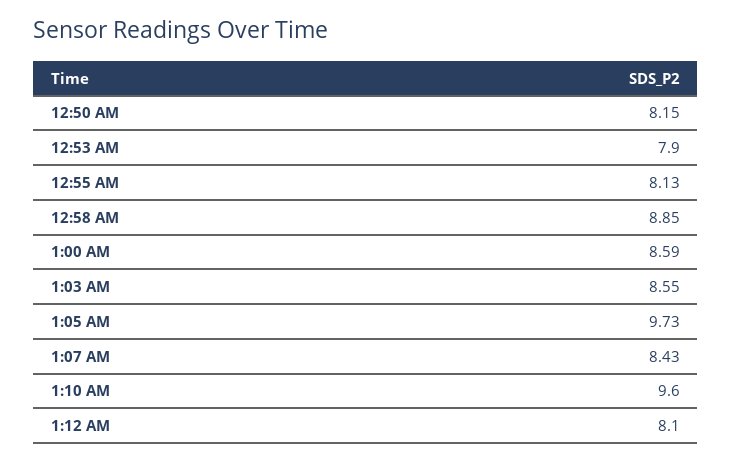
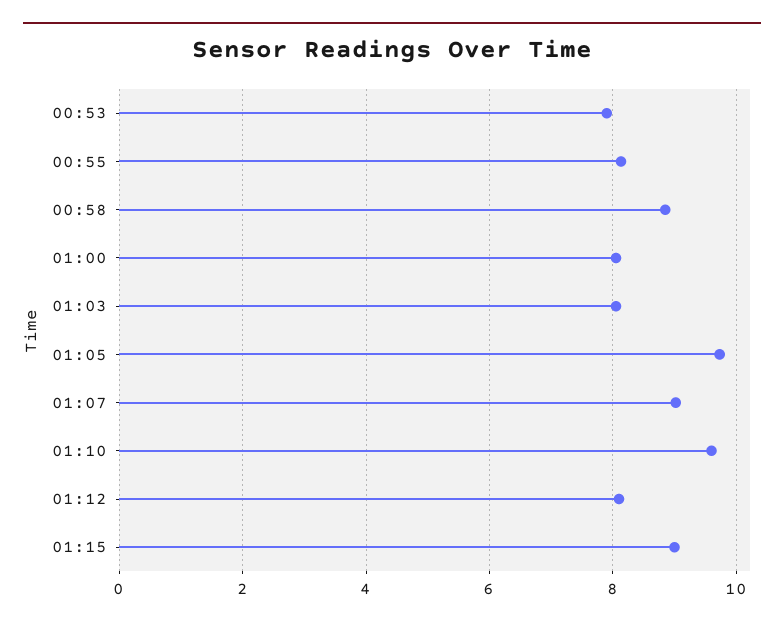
12:50 AM: 8.15 -> none
1:00 AM: 8.59 -> 8
1:03 AM: 8.55 -> 8
1:07 AM: 8.43 -> 9
01:15: none -> 9

